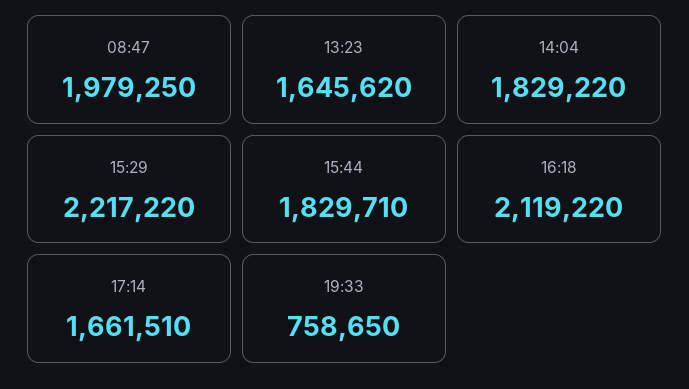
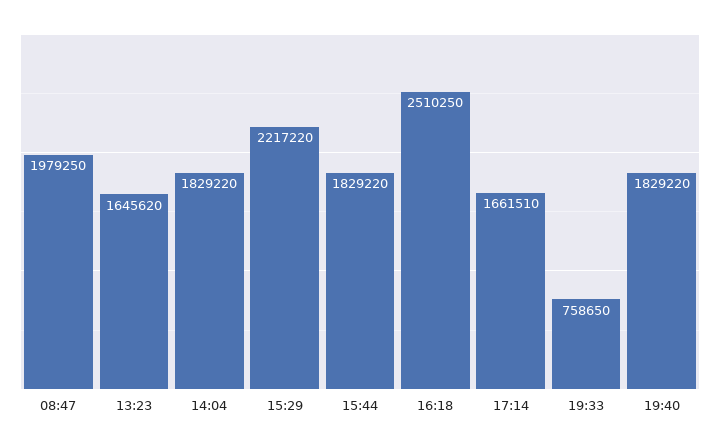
15:44: 1829710 -> 1829220
16:18: 2119220 -> 2510250
19:40: none -> 1829220

